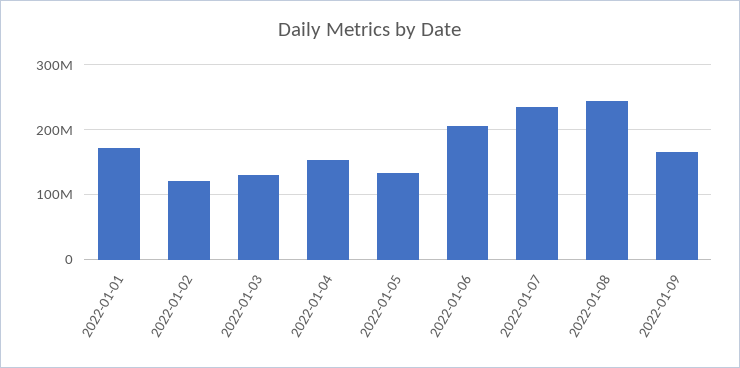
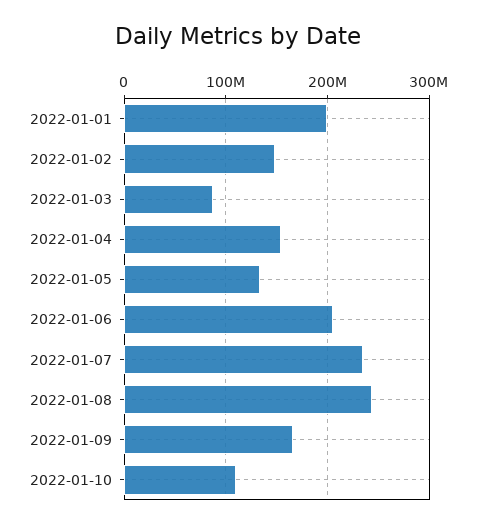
2022-01-01: 170000000 -> 200000000
2022-01-02: 120000000 -> 150000000
2022-01-03: 130000000 -> 90000000
2022-01-10: none -> 110000000

